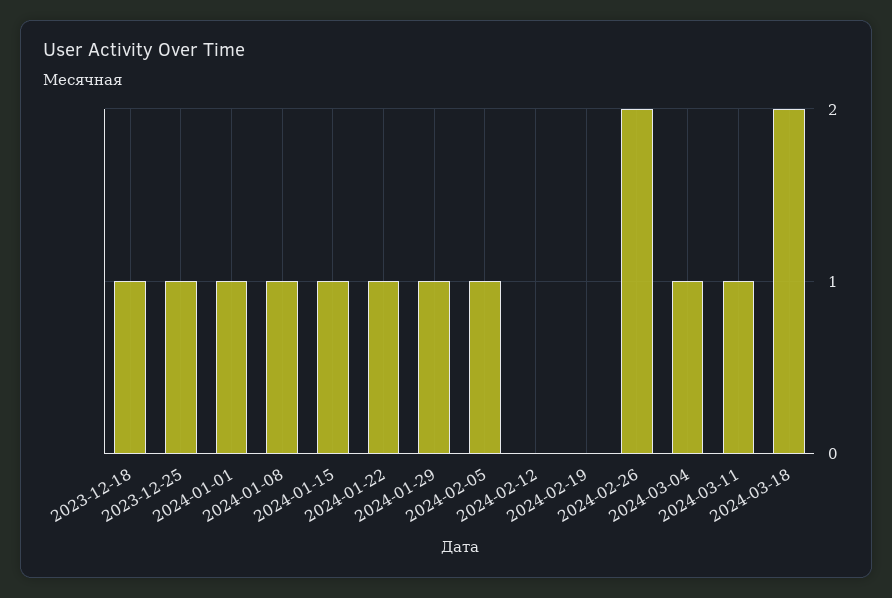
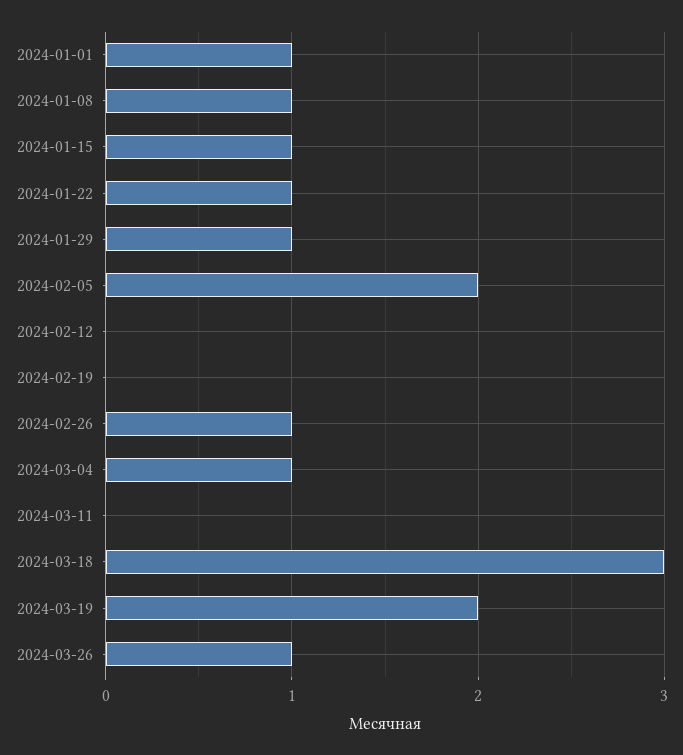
2023-12-18: 1 -> none
2023-12-25: 1 -> none
2024-02-05: 1 -> 2
2024-02-26: 2 -> 1
2024-03-11: 1 -> 0
2024-03-18: 2 -> 3
2024-03-19: none -> 2
2024-03-26: none -> 1

